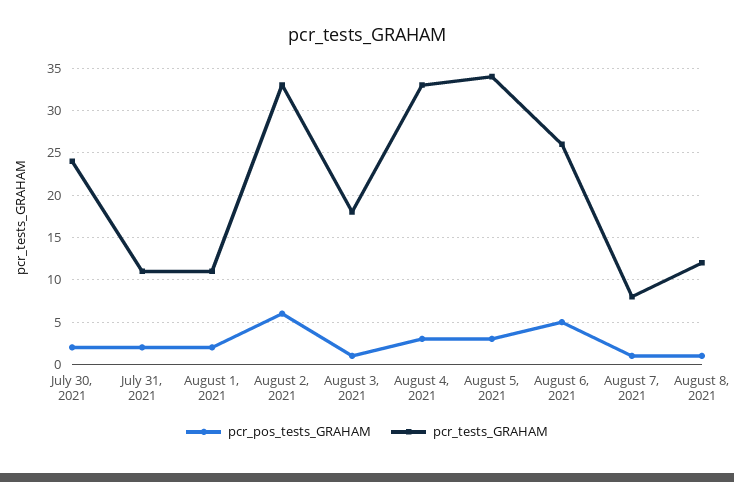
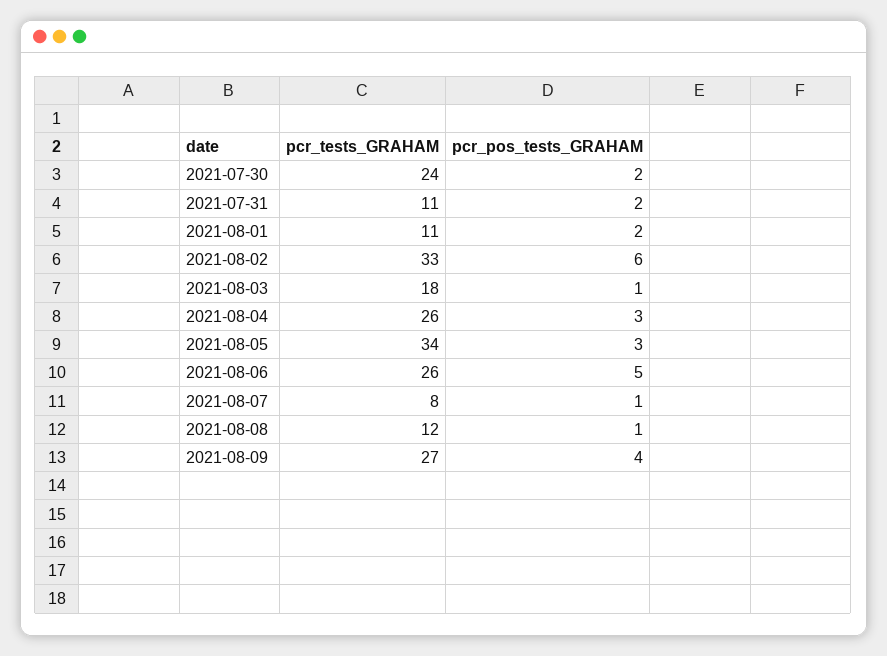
pcr_tests_GRAHAM, August 4, 2021: 33 -> 26
pcr_tests_GRAHAM, 2021-08-09: none -> 27
pcr_pos_tests_GRAHAM, 2021-08-09: none -> 4

